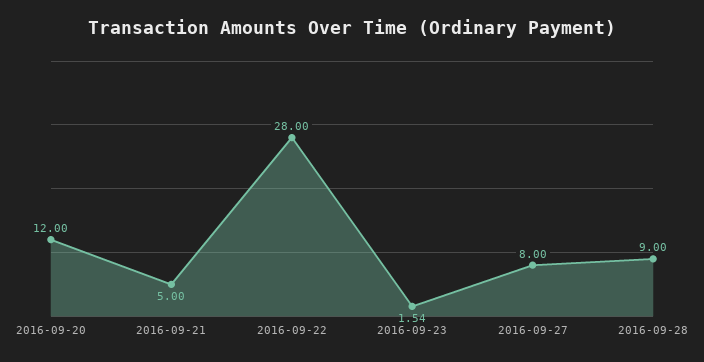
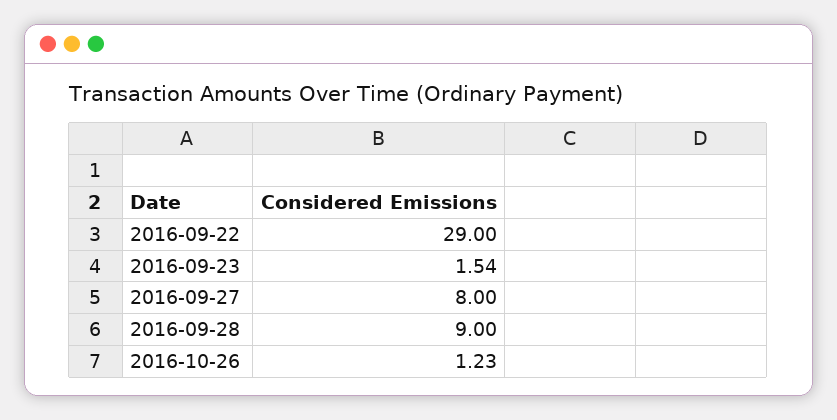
2016-09-20: 12 -> none
2016-09-21: 5 -> none
2016-09-22: 28 -> 29
2016-10-26: none -> 1.23

